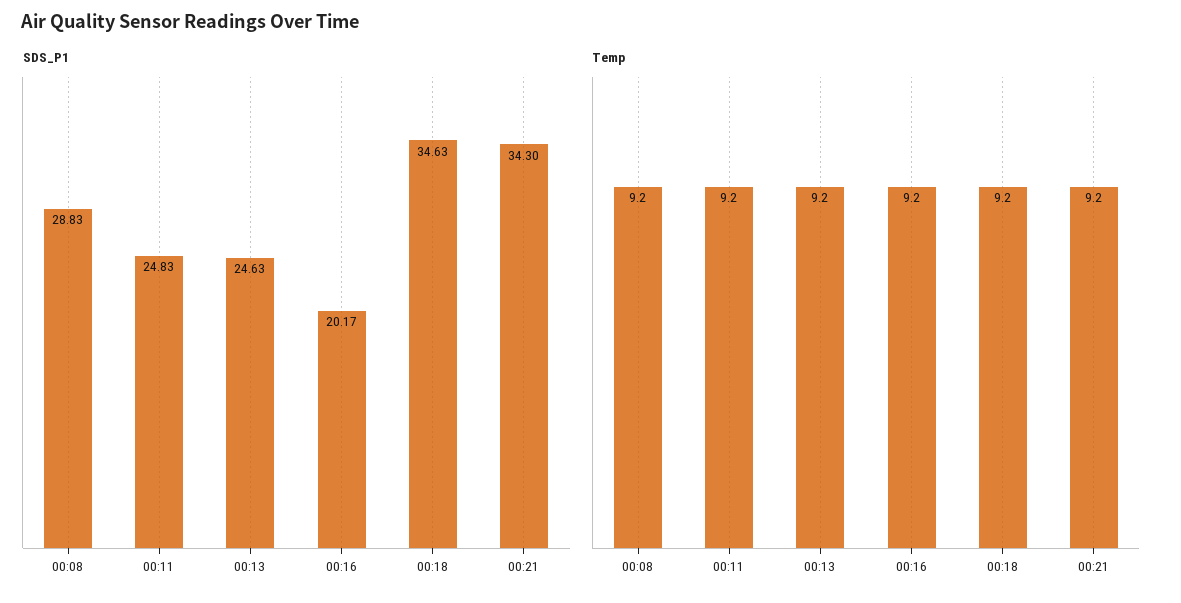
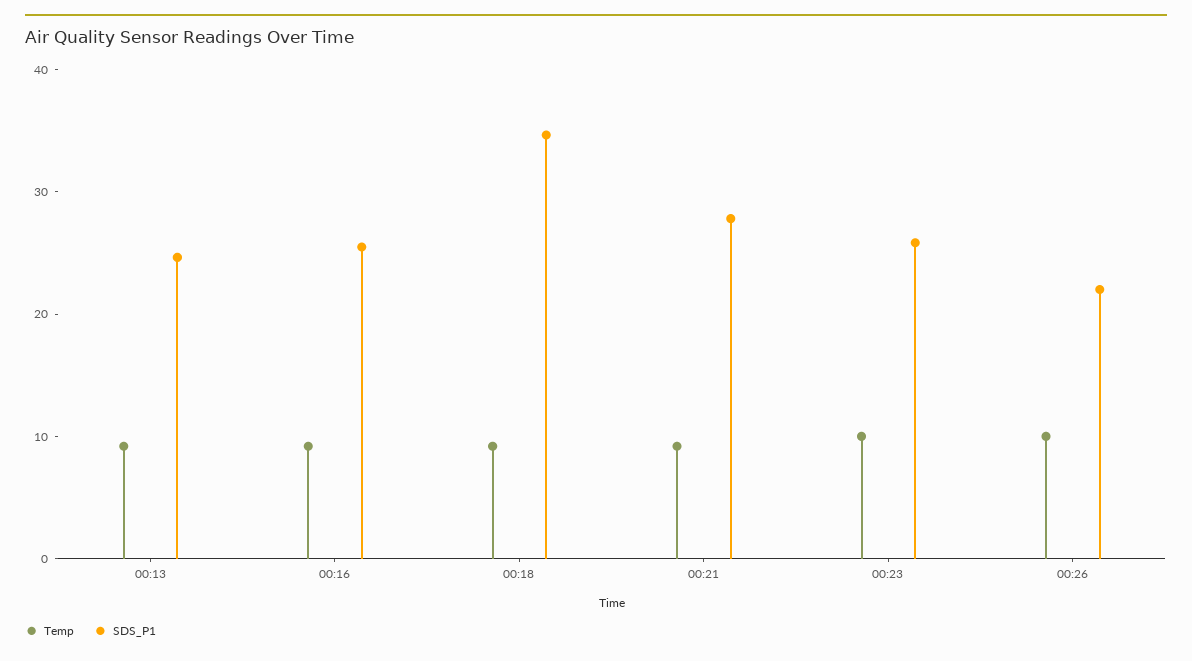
SDS_P1, 00:08: 28.83 -> none
SDS_P1, 00:11: 24.83 -> none
SDS_P1, 00:16: 20.17 -> 26
SDS_P1, 00:21: 34.3 -> 28
Temp, 00:08: 9.2 -> none
Temp, 00:11: 9.2 -> none
Temp, 00:23: none -> 10
SDS_P1, 00:23: none -> 26
Temp, 00:26: none -> 10
SDS_P1, 00:26: none -> 22

